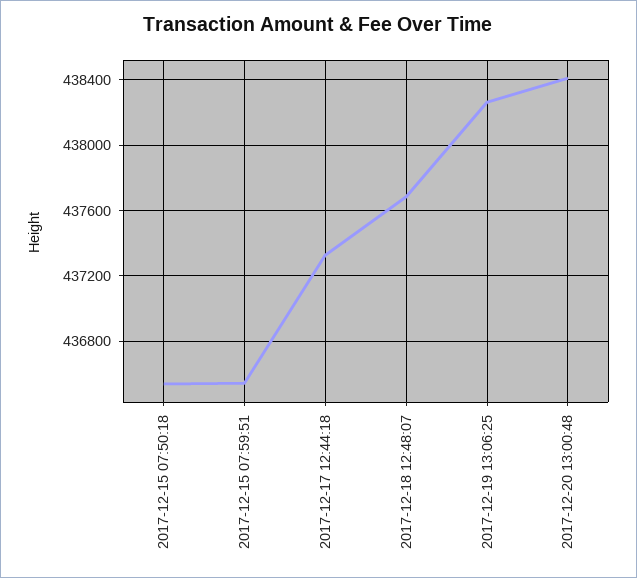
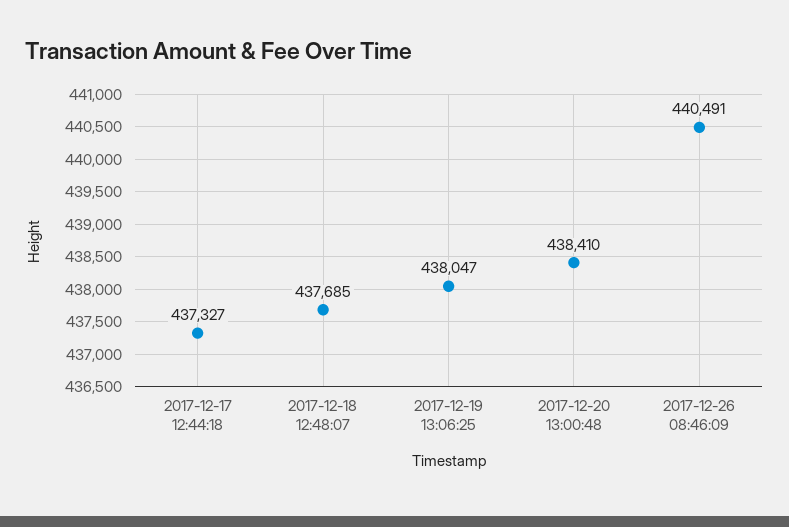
2017-12-15 07:50:18: 436550 -> none
2017-12-15 07:59:51: 436550 -> none
2017-12-19 13:06:25: 438250 -> 438047
2017-12-26 08:46:09: none -> 440491

